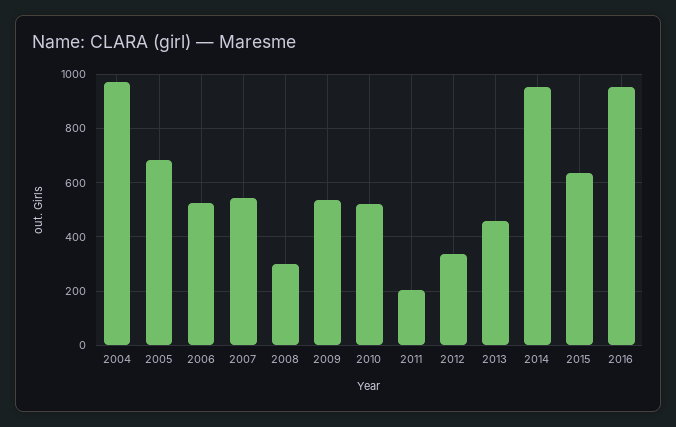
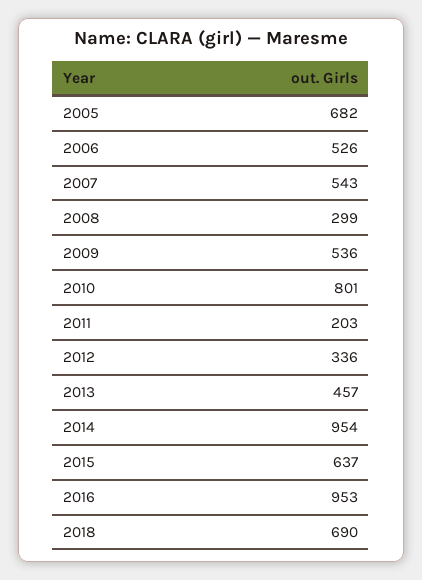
2004: 975 -> none
2010: 525 -> 801
2018: none -> 690

